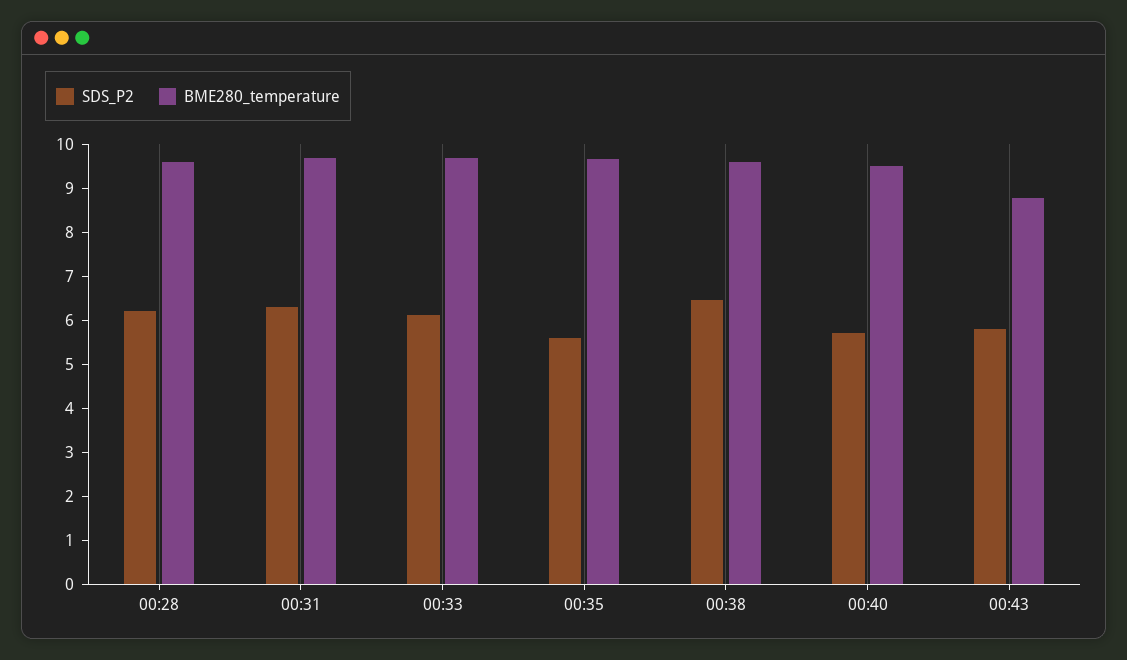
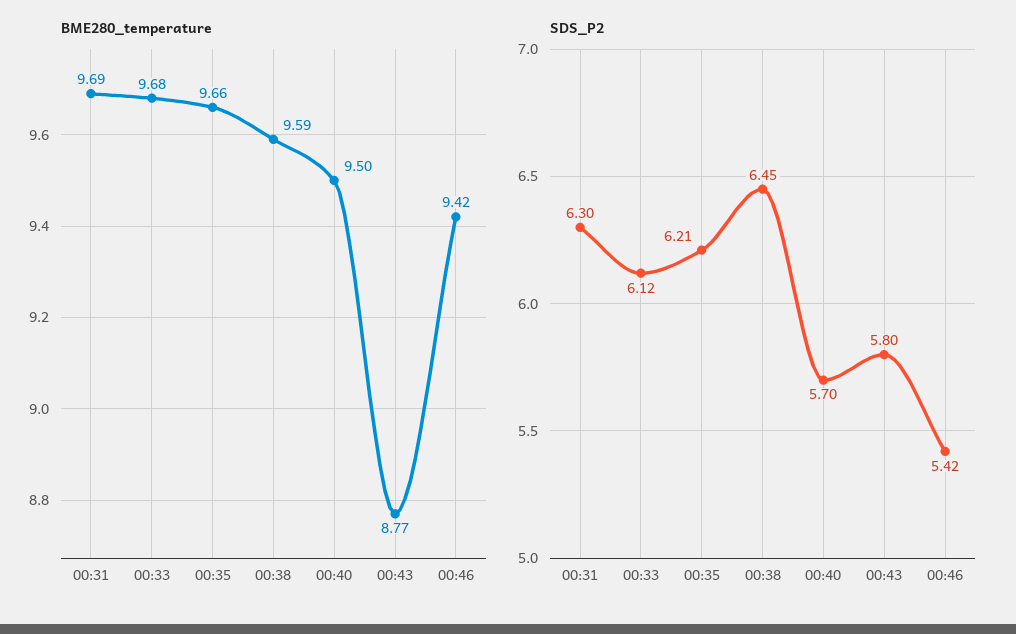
SDS_P2, 00:28: 6.2 -> none
BME280_temperature, 00:28: 9.6 -> none
SDS_P2, 00:35: 5.6 -> 6.21
BME280_temperature, 00:46: none -> 9.42
SDS_P2, 00:46: none -> 5.42

